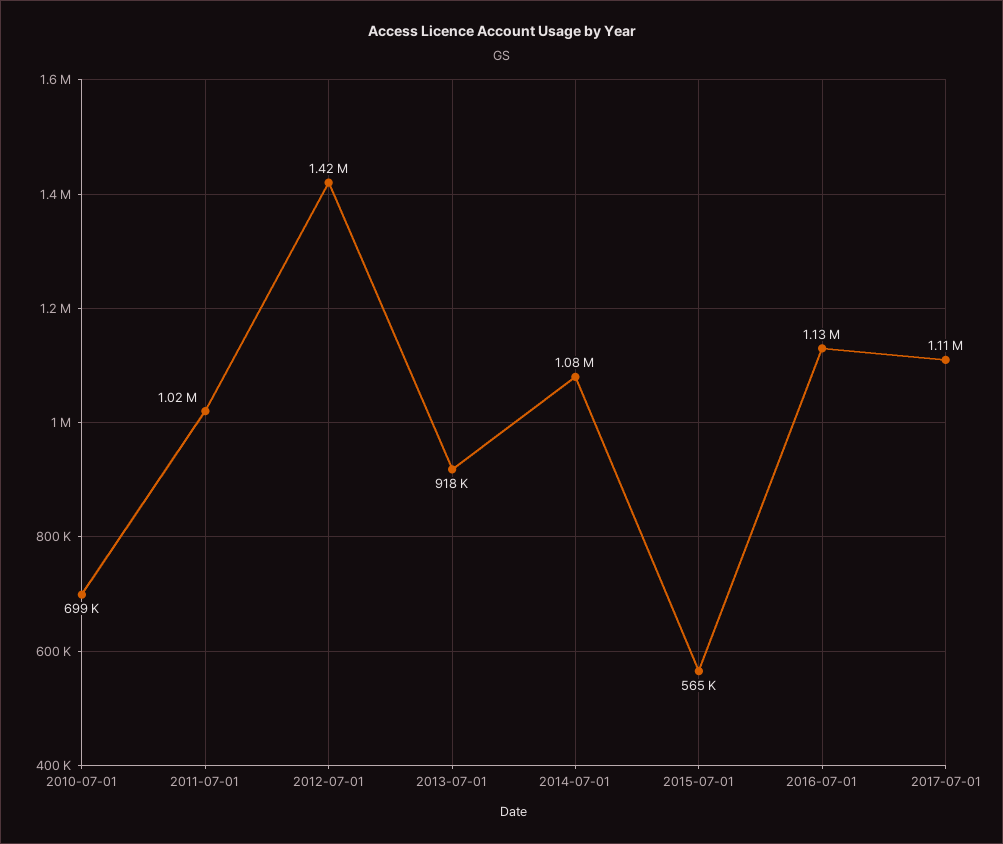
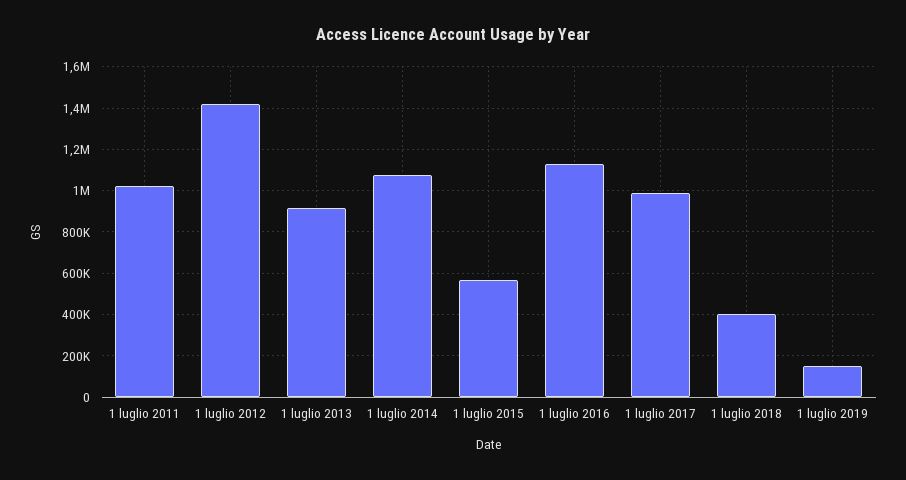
2010-07-01: 699000 -> none
2017-07-01: 1110000 -> 1000000
1 luglio 2018: none -> 400000
1 luglio 2019: none -> 150000

